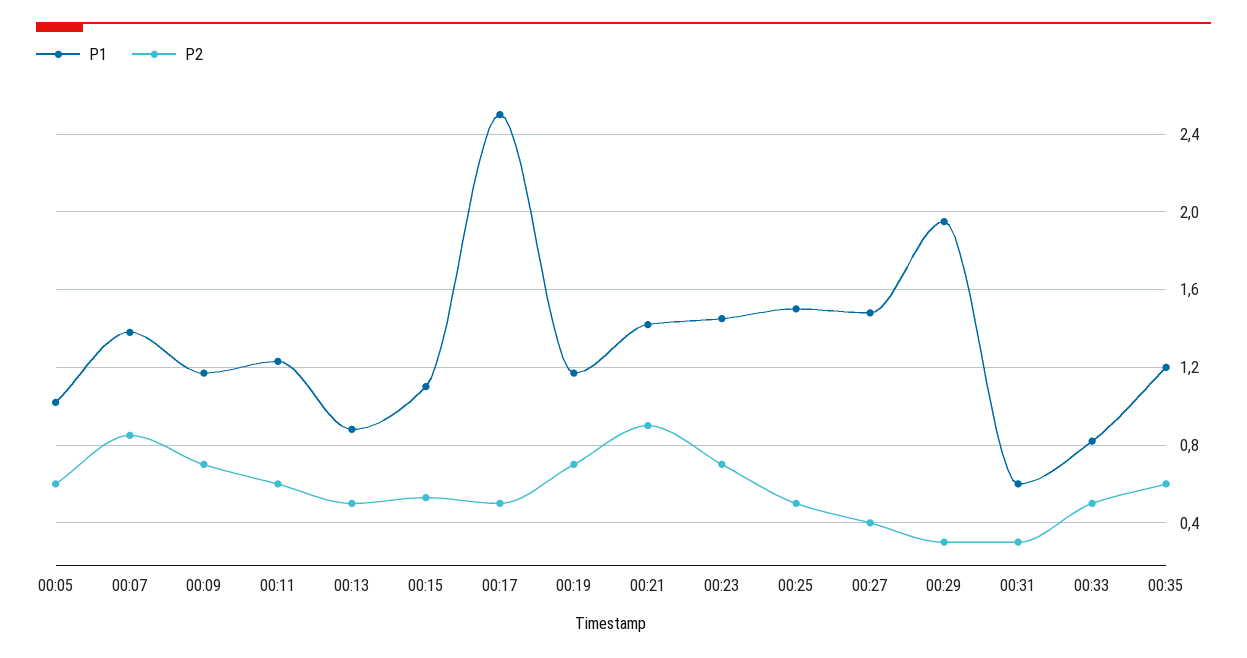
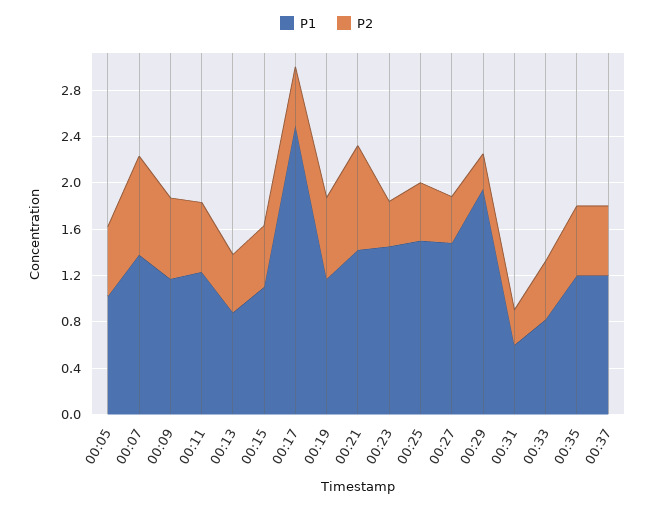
P2, 00:23: 0.7 -> 0.4
P1, 00:37: none -> 1.2
P2, 00:37: none -> 0.6

